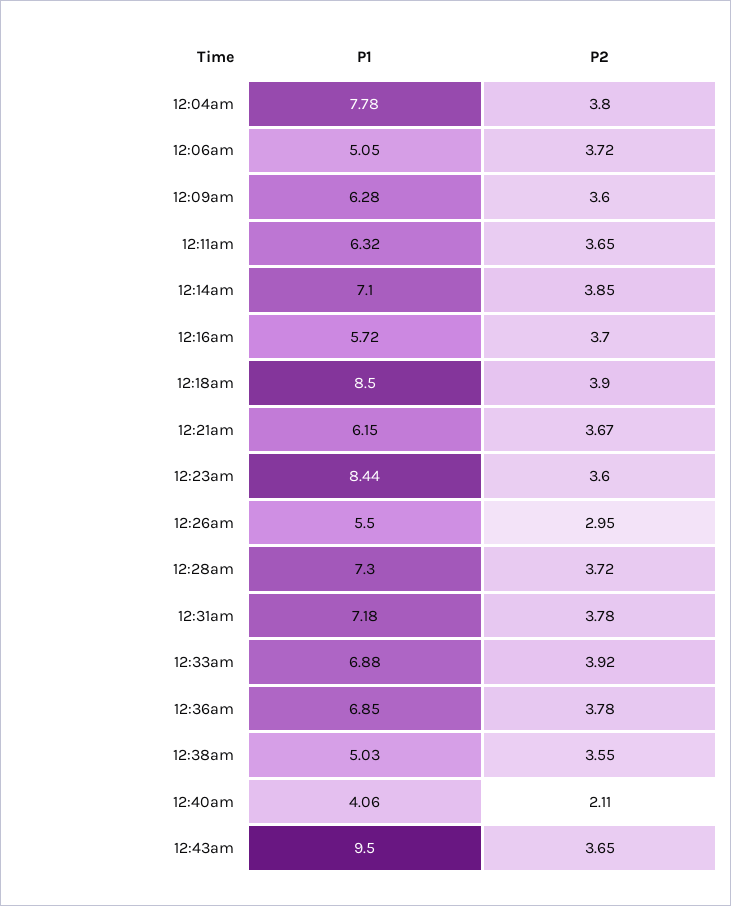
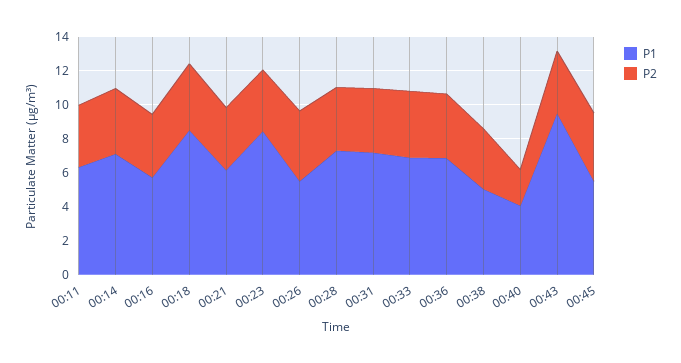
P1, 12:04am: 7.78 -> none
P2, 12:04am: 3.8 -> none
P1, 12:06am: 5.05 -> none
P2, 12:06am: 3.72 -> none
P1, 12:09am: 6.28 -> none
P2, 12:09am: 3.6 -> none
P2, 12:26am: 2.95 -> 4
P1, 00:45: none -> 5.5
P2, 00:45: none -> 4

